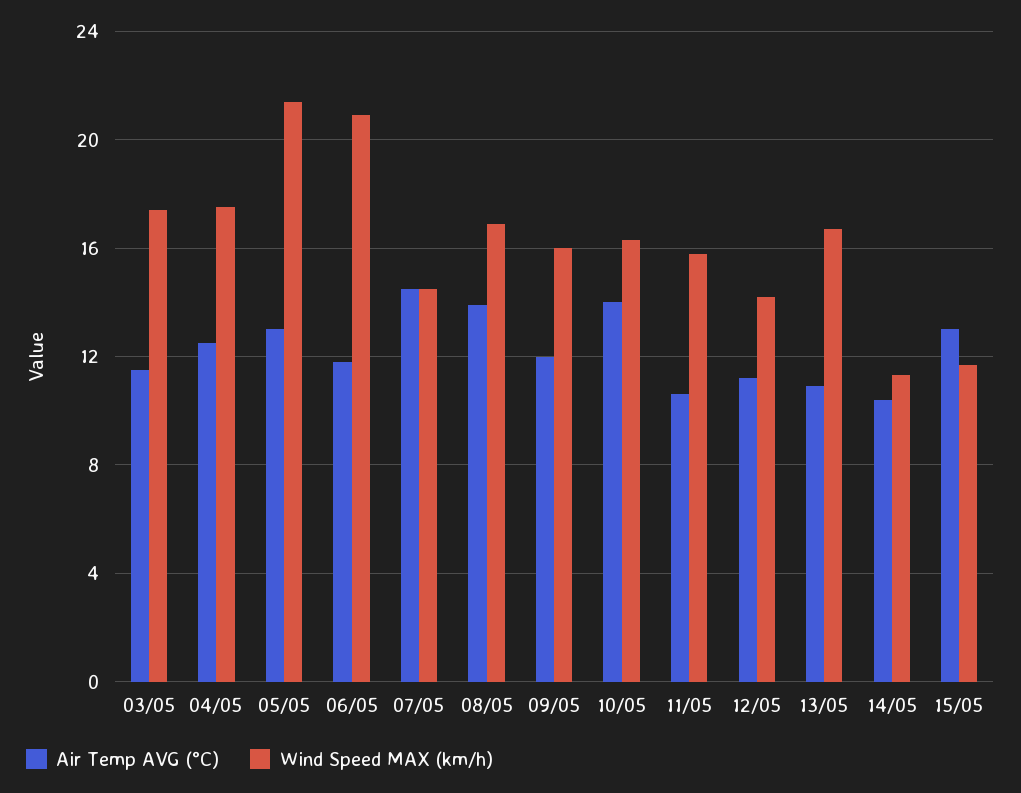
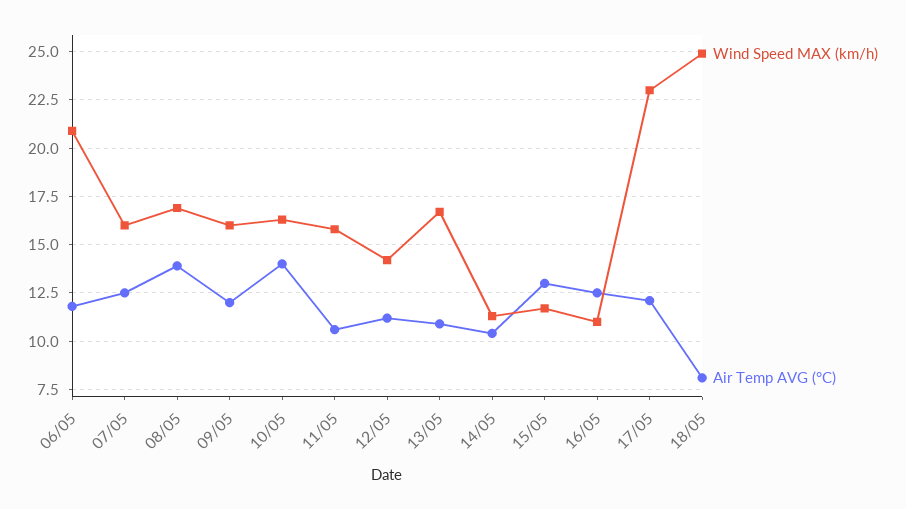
Air Temp AVG (°C), 03/05: 11.5 -> none
Wind Speed MAX (km/h), 03/05: 17.5 -> none
Air Temp AVG (°C), 04/05: 12.5 -> none
Wind Speed MAX (km/h), 04/05: 17.5 -> none
Air Temp AVG (°C), 05/05: 13 -> none
Wind Speed MAX (km/h), 05/05: 21.5 -> none
Air Temp AVG (°C), 07/05: 14.5 -> 12.5
Wind Speed MAX (km/h), 07/05: 14.5 -> 16
Wind Speed MAX (km/h), 16/05: none -> 11
Air Temp AVG (°C), 16/05: none -> 12.5
Wind Speed MAX (km/h), 17/05: none -> 23
Air Temp AVG (°C), 17/05: none -> 12
Wind Speed MAX (km/h), 18/05: none -> 25
Air Temp AVG (°C), 18/05: none -> 8

